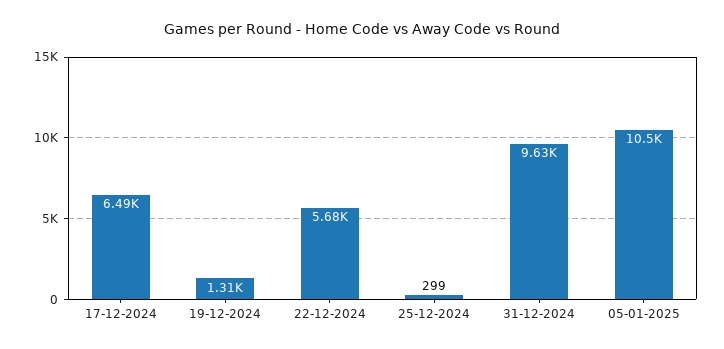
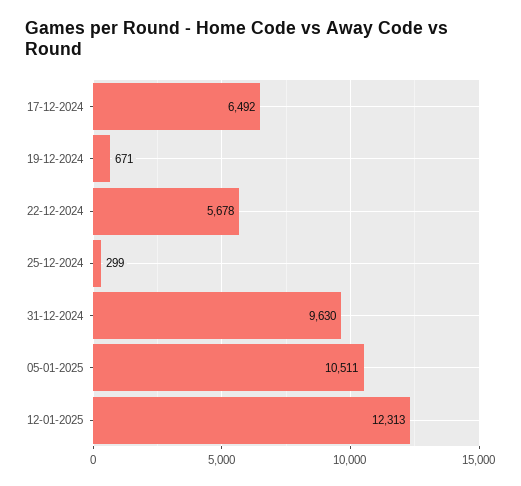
19-12-2024: 1310 -> 671
12-01-2025: none -> 12313

